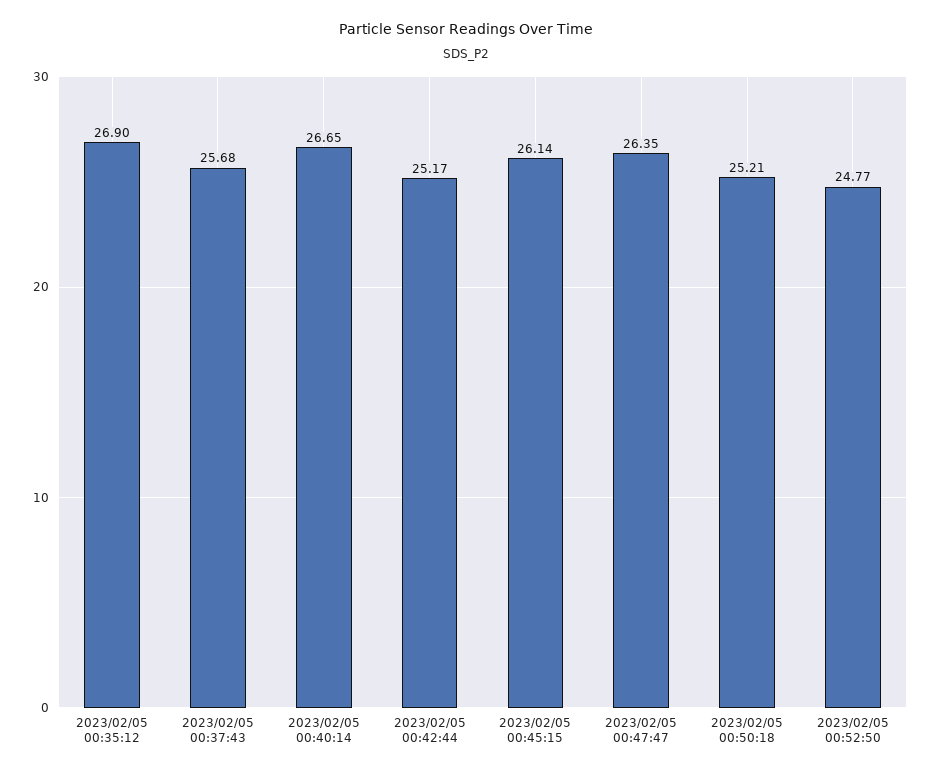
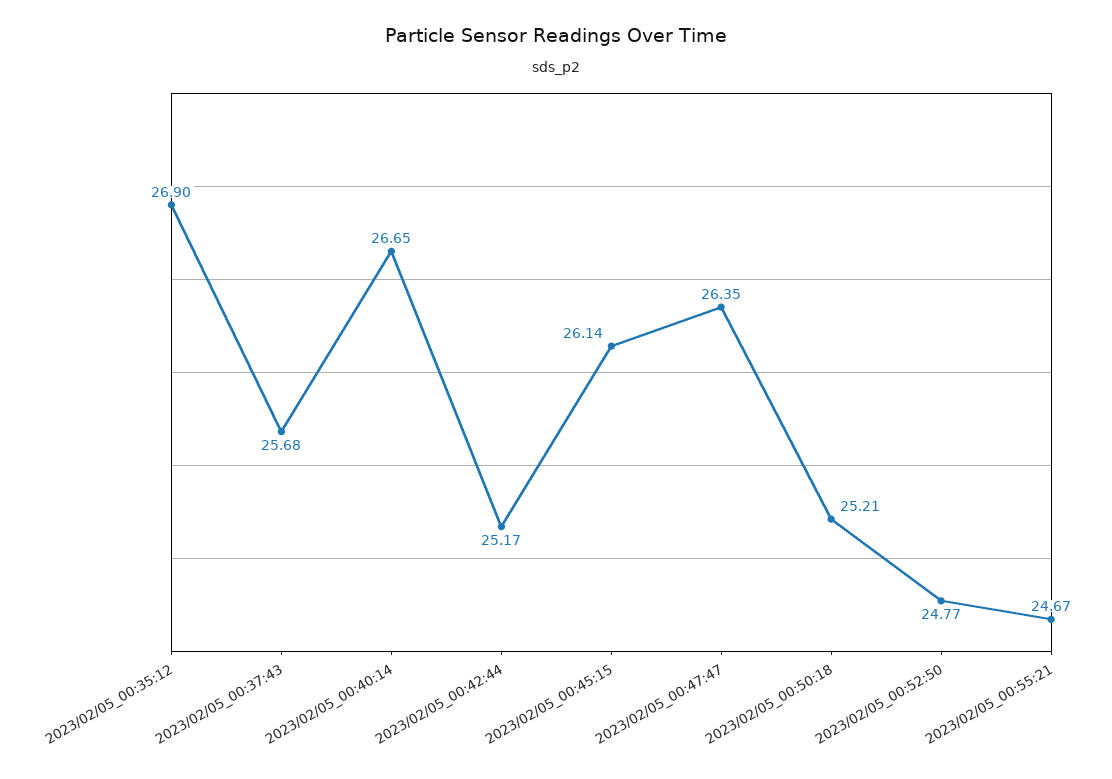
2023/02/05_00:55:21: none -> 24.67

